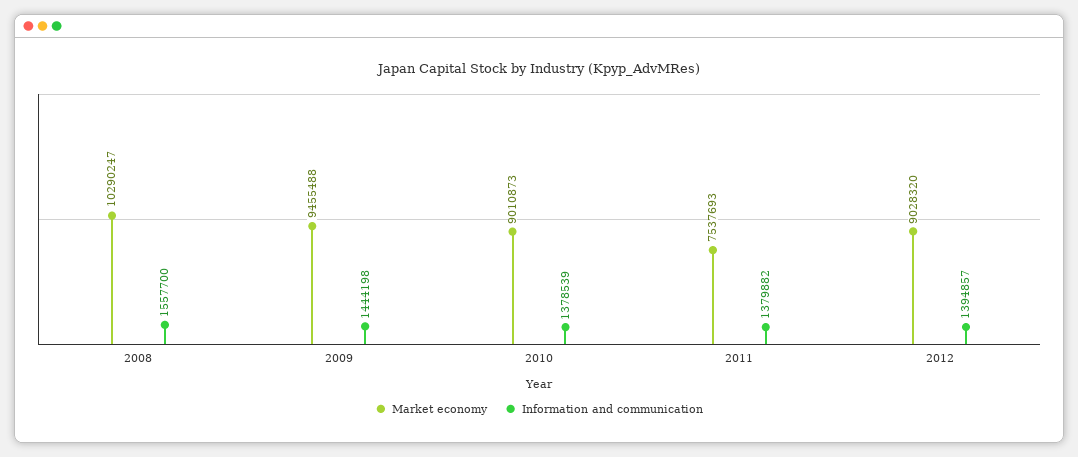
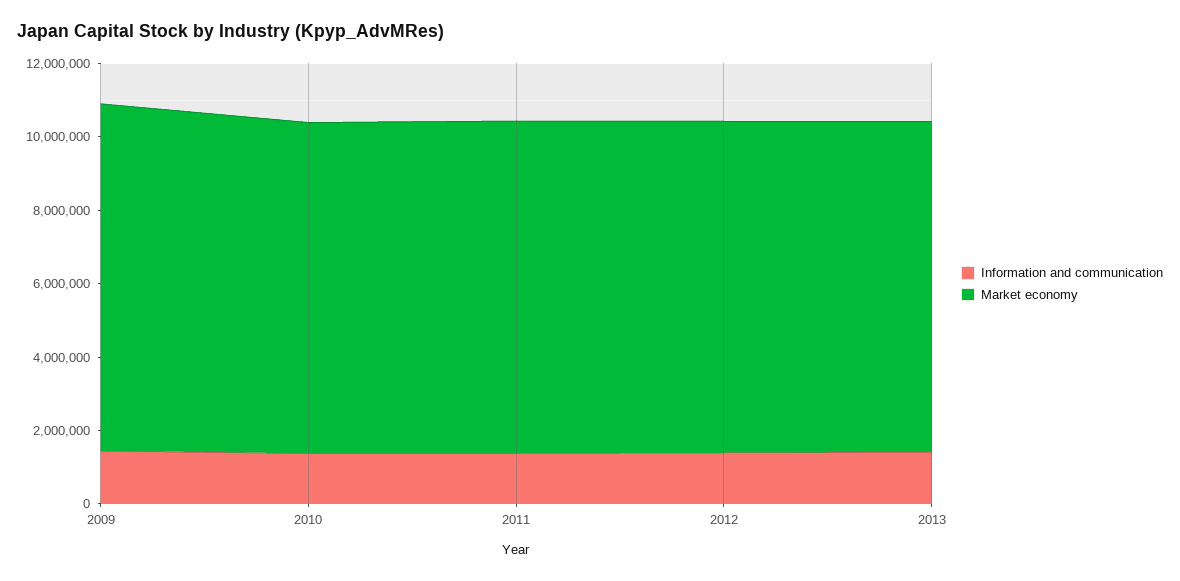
Market economy, 2008: 10290247 -> none
Information and communication, 2008: 1557700 -> none
Market economy, 2011: 7537693 -> 9000000
Information and communication, 2013: none -> 1500000
Market economy, 2013: none -> 9000000

